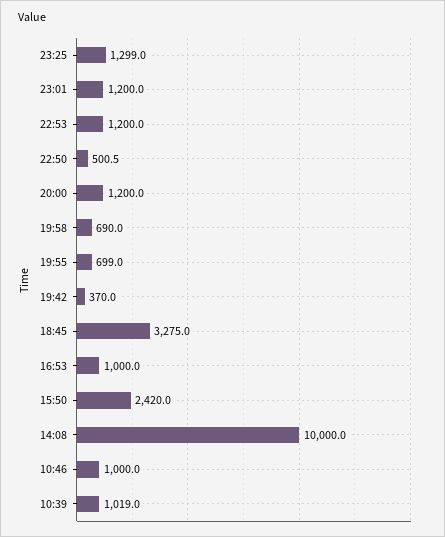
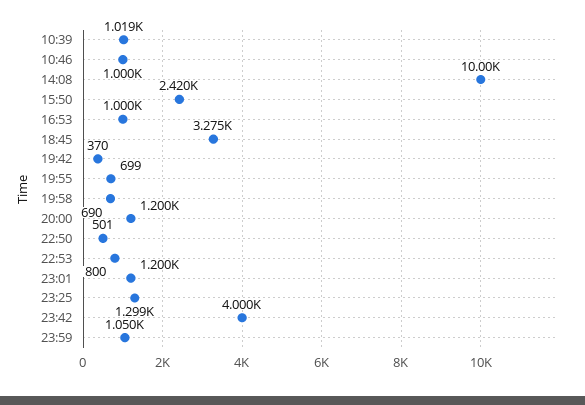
22:53: 1200 -> 800
23:42: none -> 4000
23:59: none -> 1050

